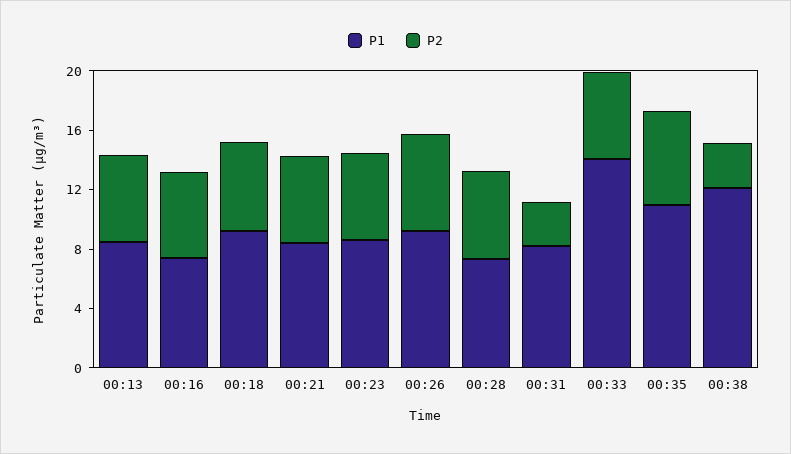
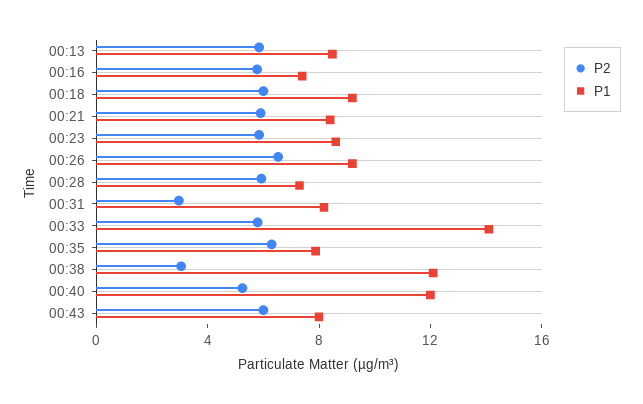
P1, 00:35: 11 -> 8
P2, 00:40: none -> 5
P1, 00:40: none -> 12
P2, 00:43: none -> 6
P1, 00:43: none -> 8

